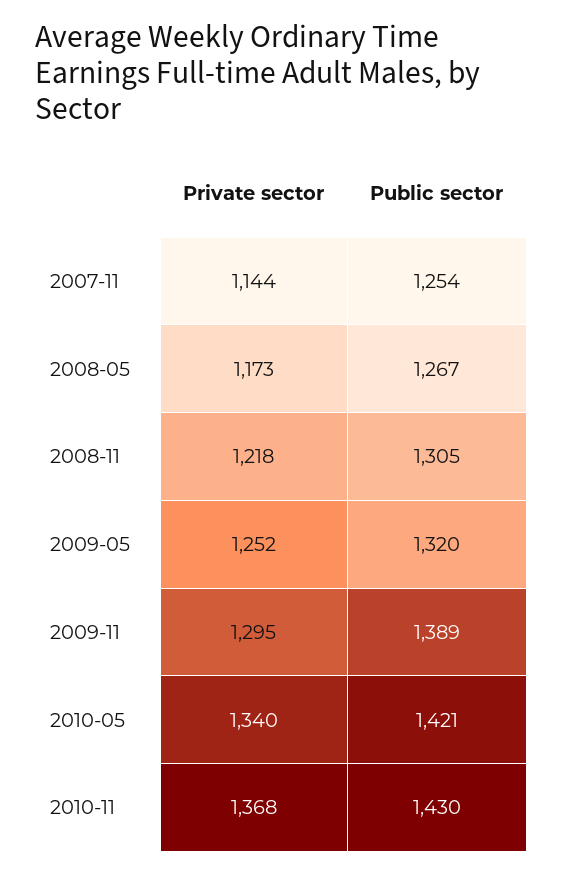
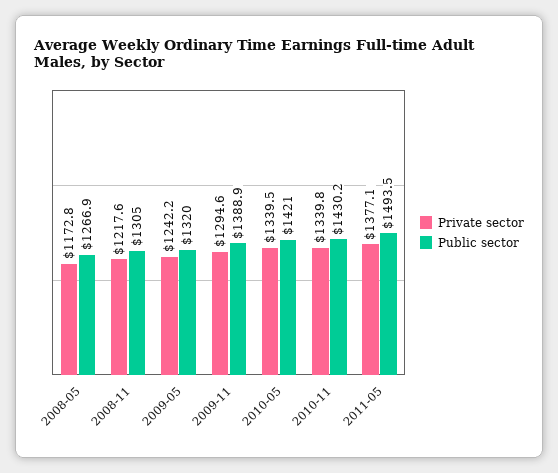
Private sector, 2007-11: 1144 -> none
Public sector, 2007-11: 1254 -> none
Private sector, 2009-05: 1252 -> 1242.2
Private sector, 2010-11: 1368 -> 1339.8
Private sector, 2011-05: none -> 1377.1
Public sector, 2011-05: none -> 1493.5

